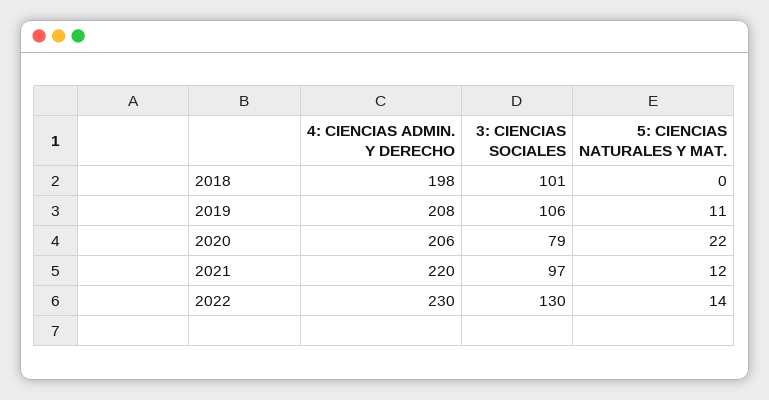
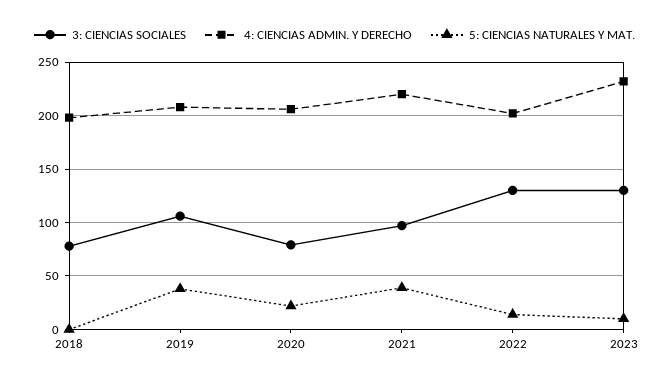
3: CIENCIAS SOCIALES, 2018: 101 -> 80
5: CIENCIAS NATURALES Y MAT., 2019: 11 -> 40
5: CIENCIAS NATURALES Y MAT., 2021: 12 -> 40
4: CIENCIAS ADMIN. Y DERECHO, 2022: 230 -> 200
3: CIENCIAS SOCIALES, 2023: none -> 130
4: CIENCIAS ADMIN. Y DERECHO, 2023: none -> 230
5: CIENCIAS NATURALES Y MAT., 2023: none -> 10

